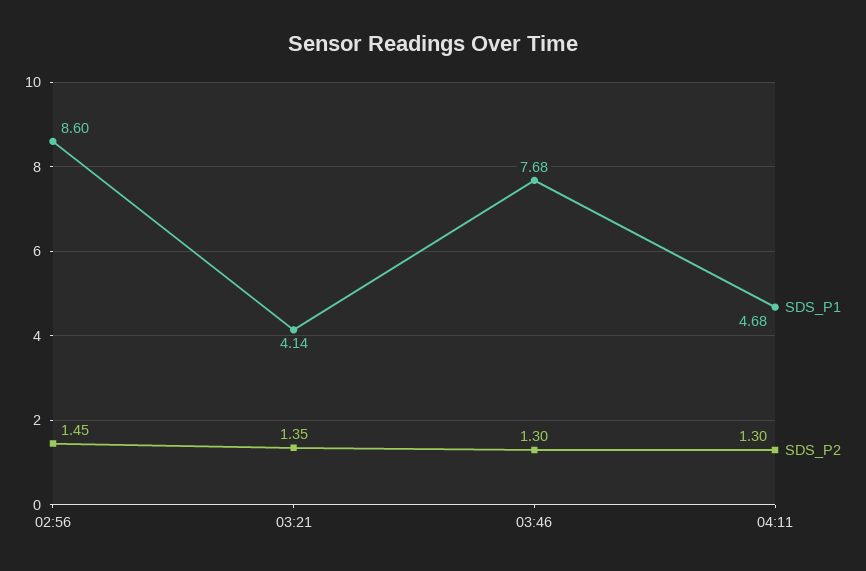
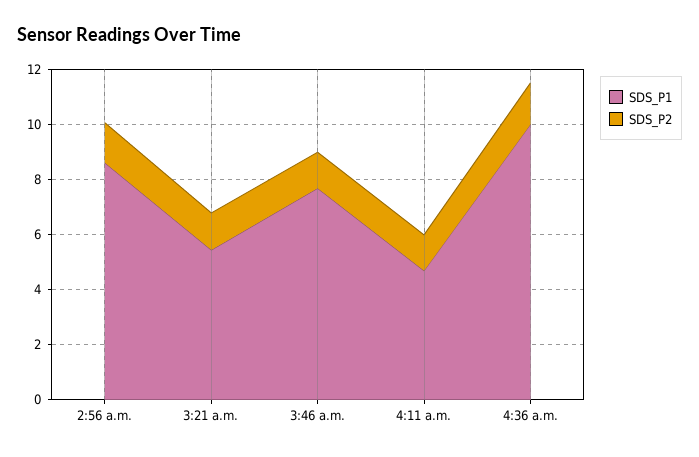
SDS_P1, 03:21: 4.14 -> 5.5
SDS_P1, 4:36 a.m.: none -> 10
SDS_P2, 4:36 a.m.: none -> 1.5

